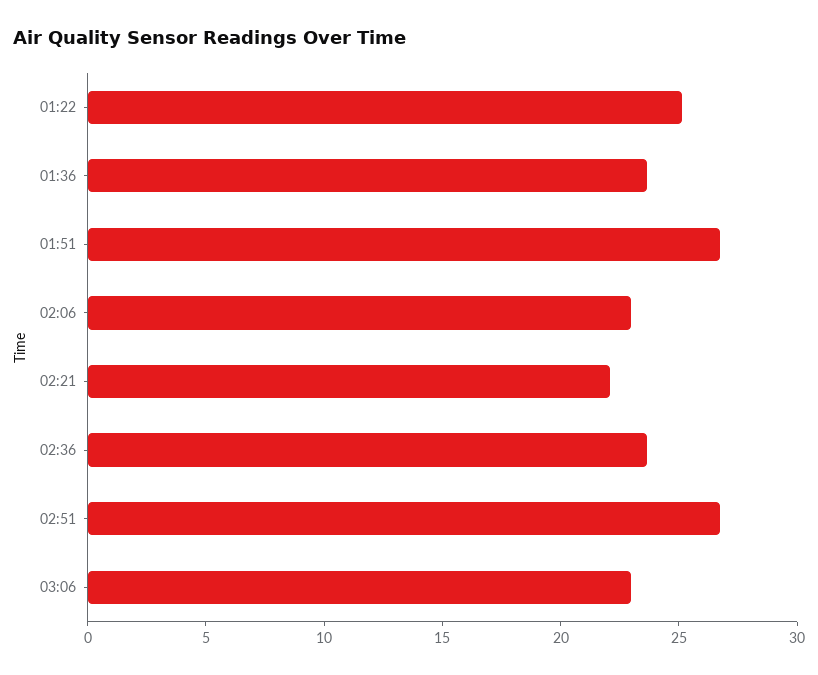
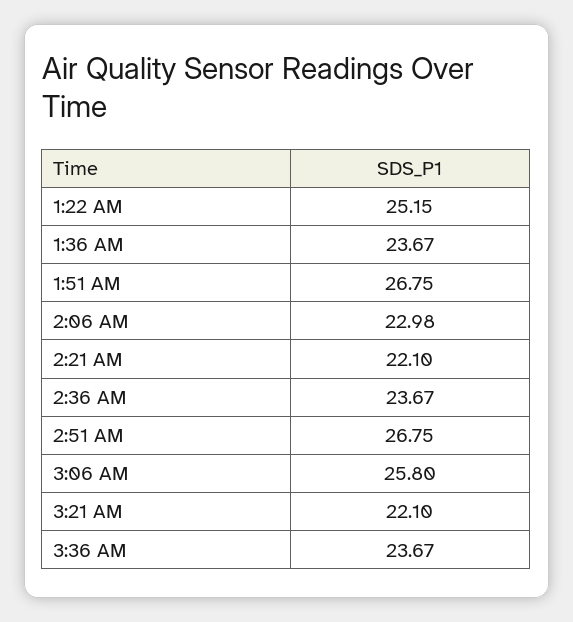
03:06: 23 -> 25.8
3:21 AM: none -> 22.1
3:36 AM: none -> 23.67

